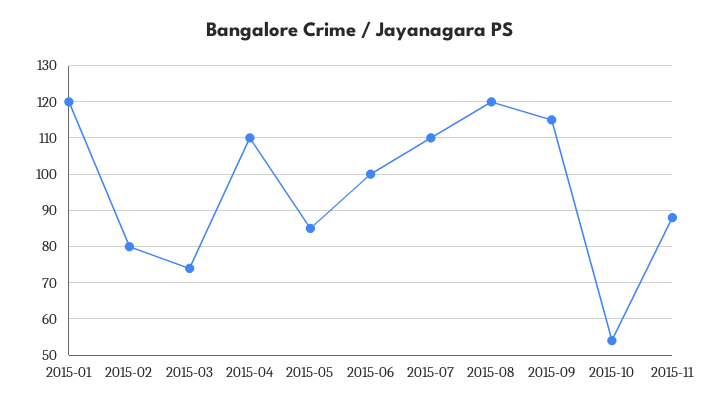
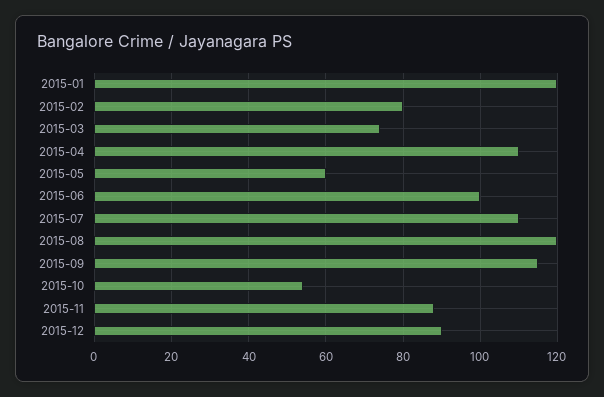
2015-05: 85 -> 60
2015-12: none -> 90

